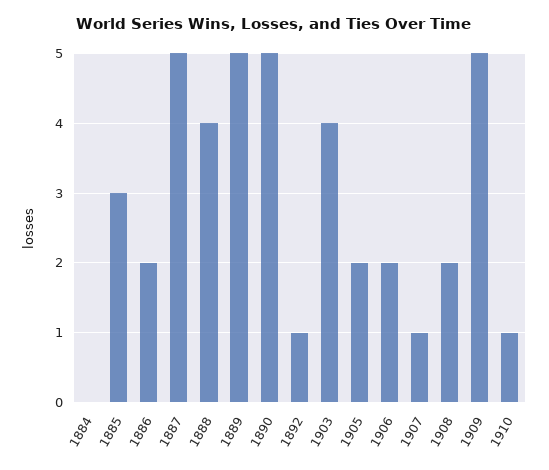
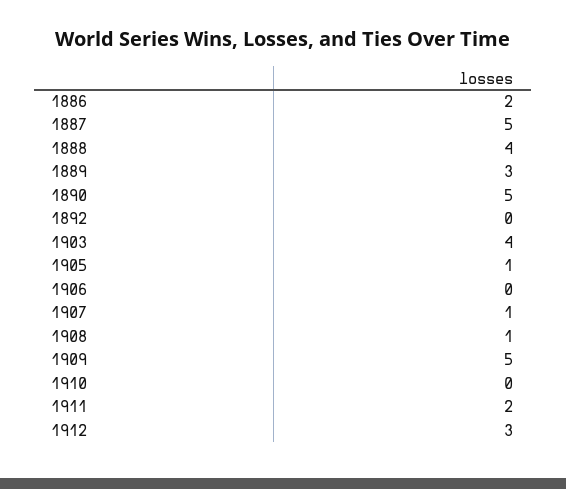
1884: 0 -> none
1885: 3 -> none
1889: 5 -> 3
1892: 1 -> 0
1905: 2 -> 1
1906: 2 -> 0
1908: 2 -> 1
1910: 1 -> 0
1911: none -> 2
1912: none -> 3

